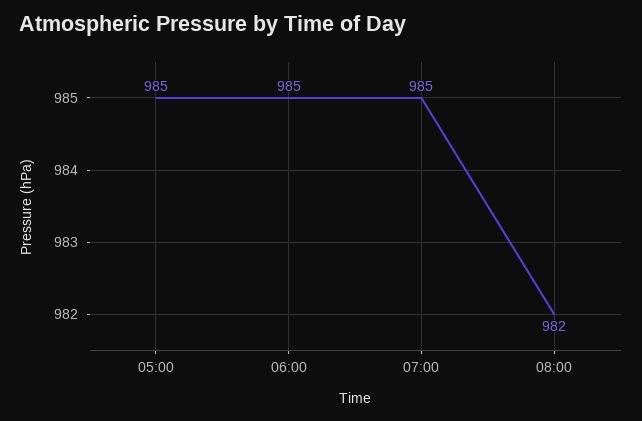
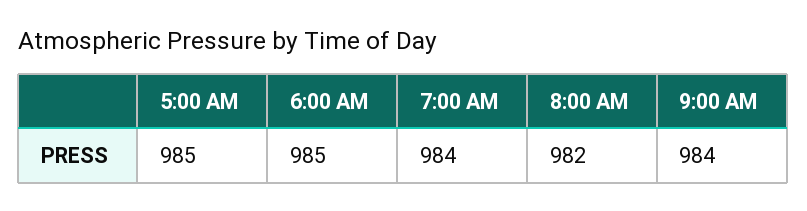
07:00: 985 -> 984
9:00 AM: none -> 984

